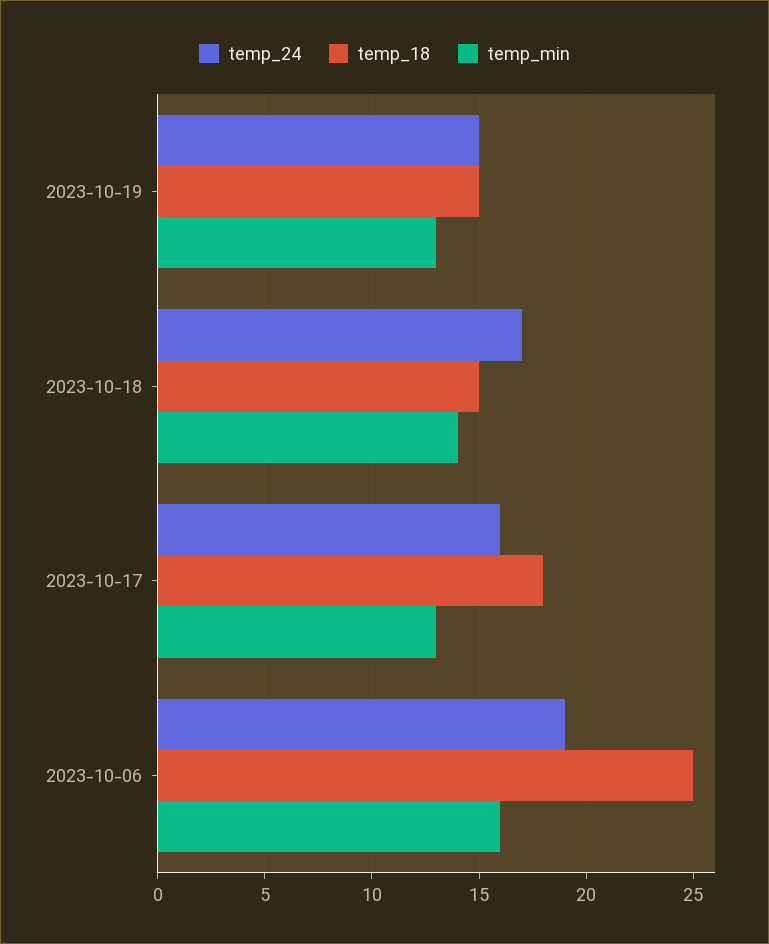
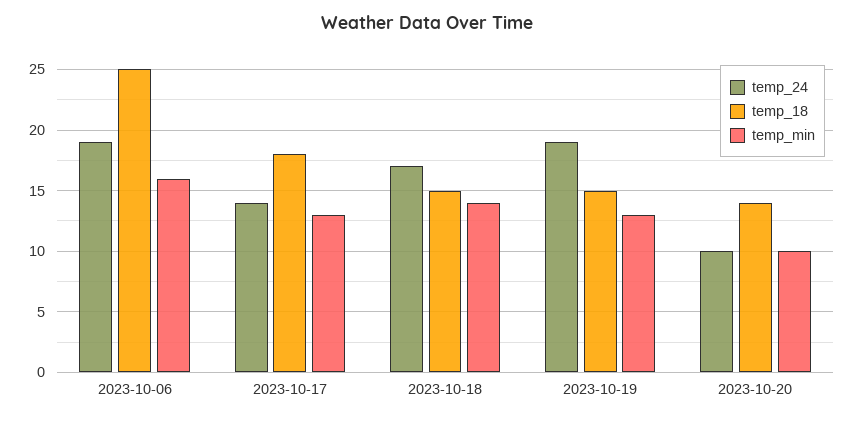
temp_24, 2023-10-19: 15 -> 19
temp_24, 2023-10-17: 16 -> 14
temp_24, 2023-10-20: none -> 10
temp_18, 2023-10-20: none -> 14
temp_min, 2023-10-20: none -> 10

